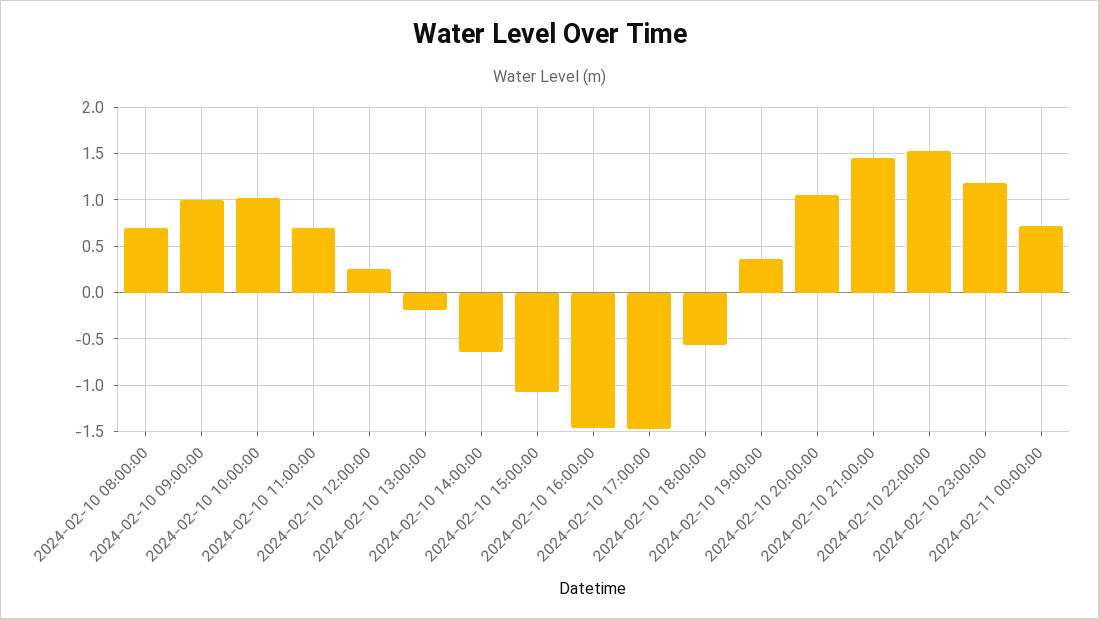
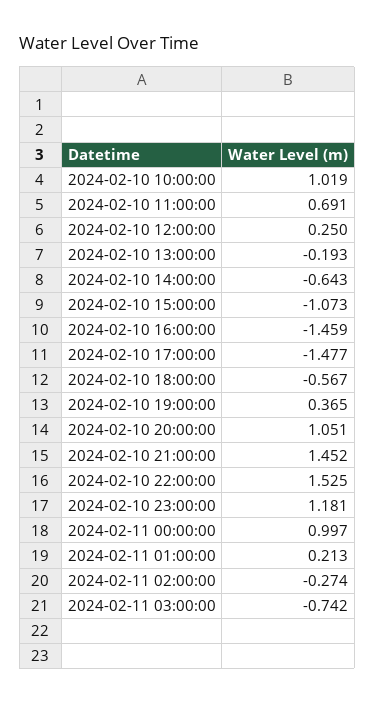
2024-02-10 08:00:00: 0.7 -> none
2024-02-10 09:00:00: 1 -> none
2024-02-11 00:00:00: 0.7 -> 0.997
2024-02-11 01:00:00: none -> 0.213
2024-02-11 02:00:00: none -> -0.274
2024-02-11 03:00:00: none -> -0.742

